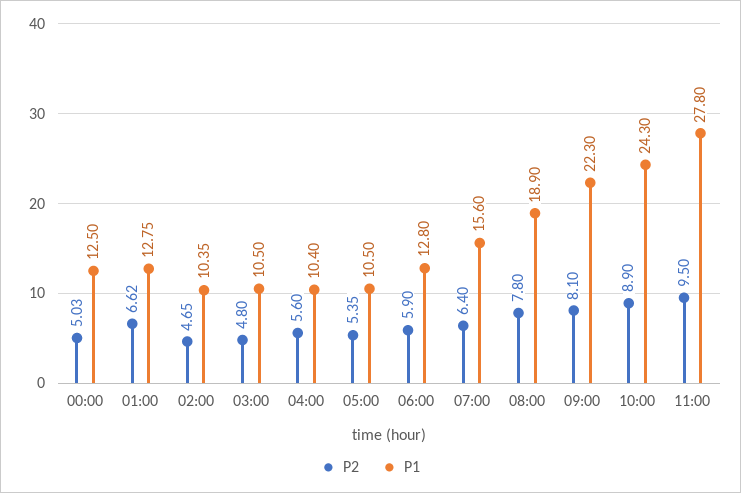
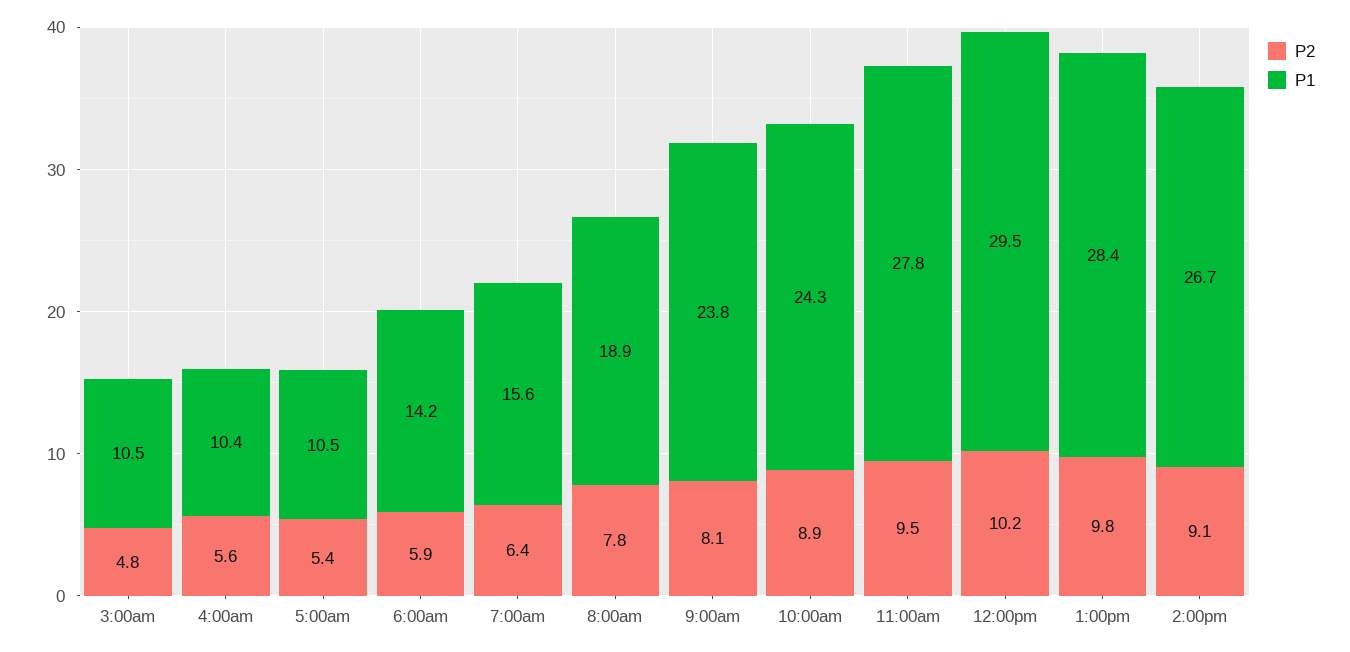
P2, 00:00: 5.03 -> none
P1, 00:00: 12.5 -> none
P2, 01:00: 6.62 -> none
P1, 01:00: 12.75 -> none
P2, 02:00: 4.65 -> none
P1, 02:00: 10.35 -> none
P1, 06:00: 12.8 -> 14.2
P1, 09:00: 22.3 -> 23.8
P2, 12:00pm: none -> 10.2
P1, 12:00pm: none -> 29.5
P2, 1:00pm: none -> 9.8
P1, 1:00pm: none -> 28.4
P2, 2:00pm: none -> 9.1
P1, 2:00pm: none -> 26.7

